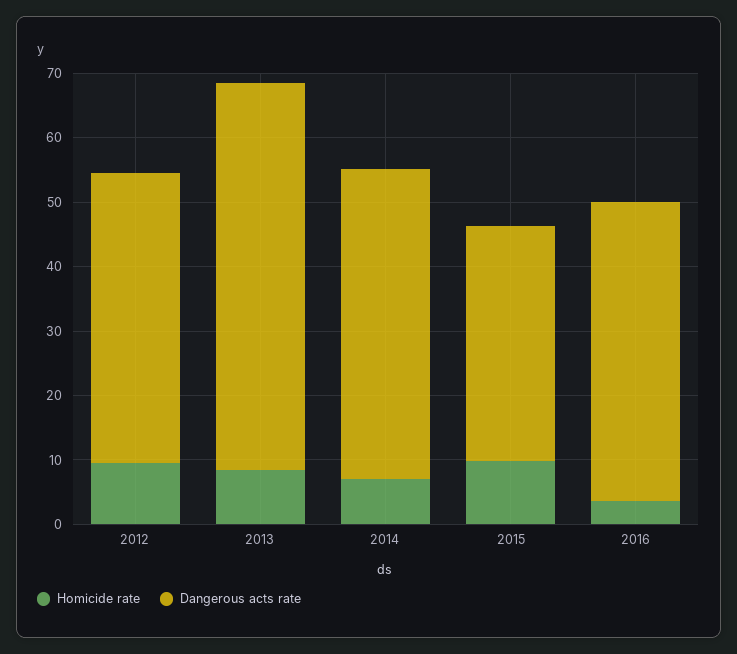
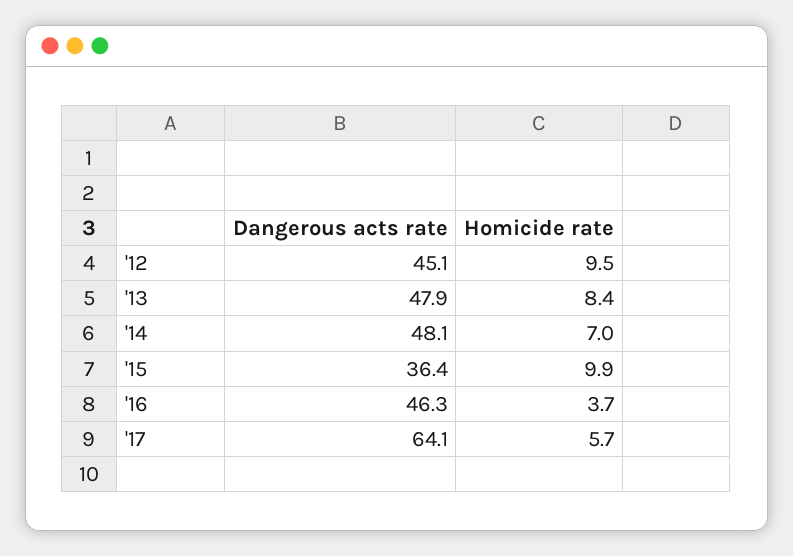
Dangerous acts rate, 2013: 60 -> 47.9
Dangerous acts rate, '17: none -> 64.1
Homicide rate, '17: none -> 5.7

